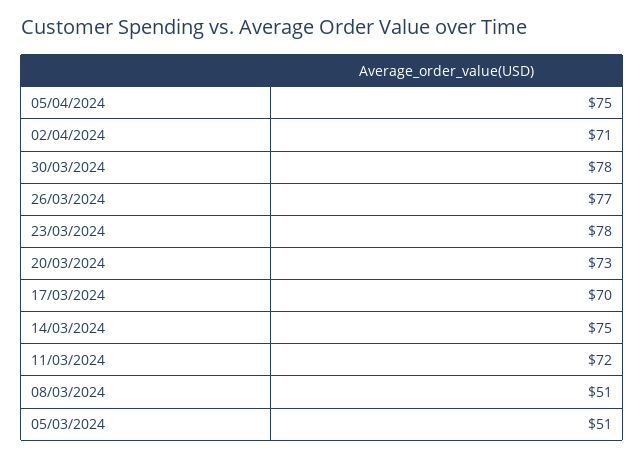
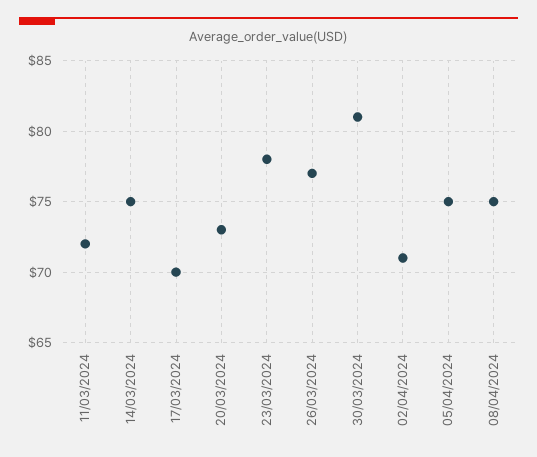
30/03/2024: 78 -> 81
08/03/2024: 51 -> none
05/03/2024: 51 -> none
08/04/2024: none -> 75

